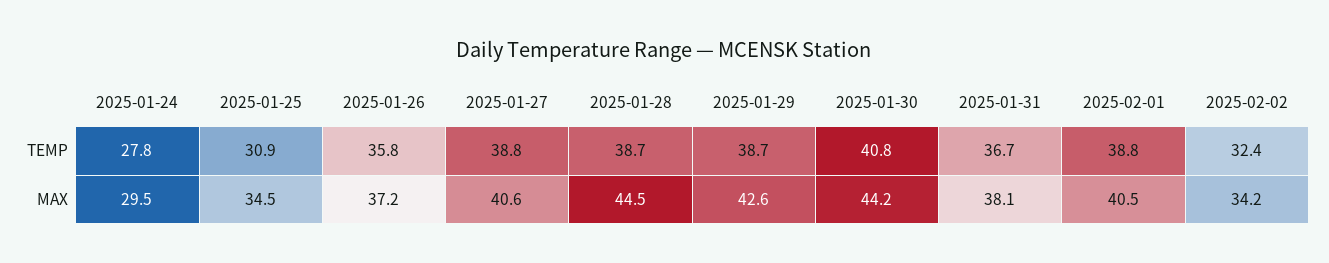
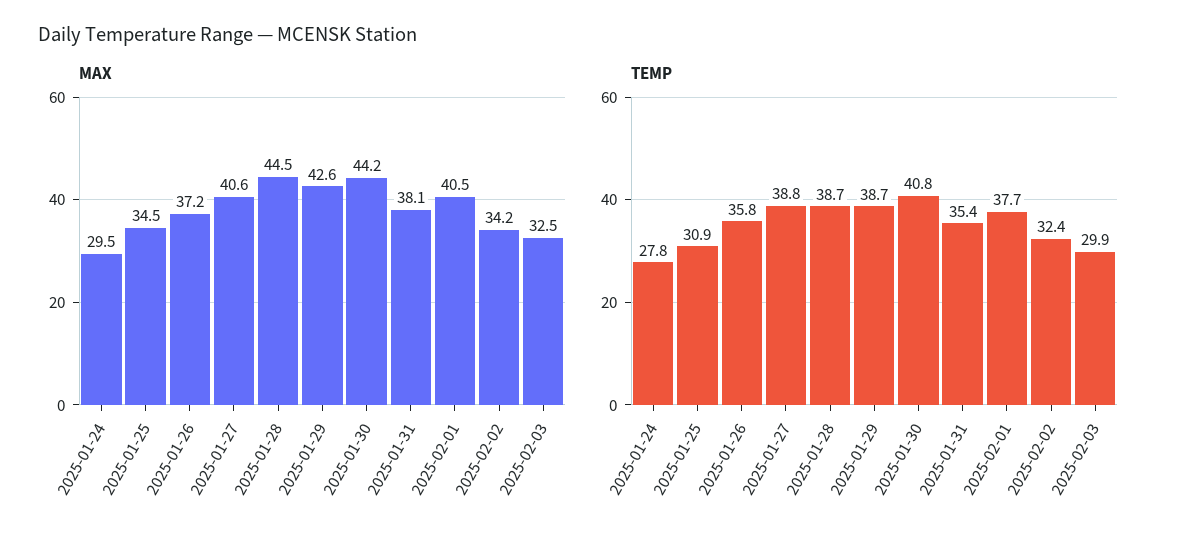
TEMP, 2025-01-31: 36.7 -> 35.4
TEMP, 2025-02-01: 38.8 -> 37.7
MAX, 2025-02-03: none -> 32.5
TEMP, 2025-02-03: none -> 29.9

